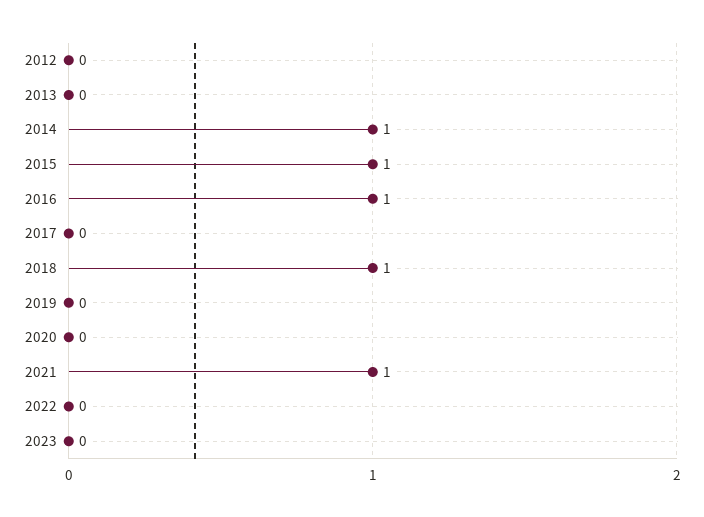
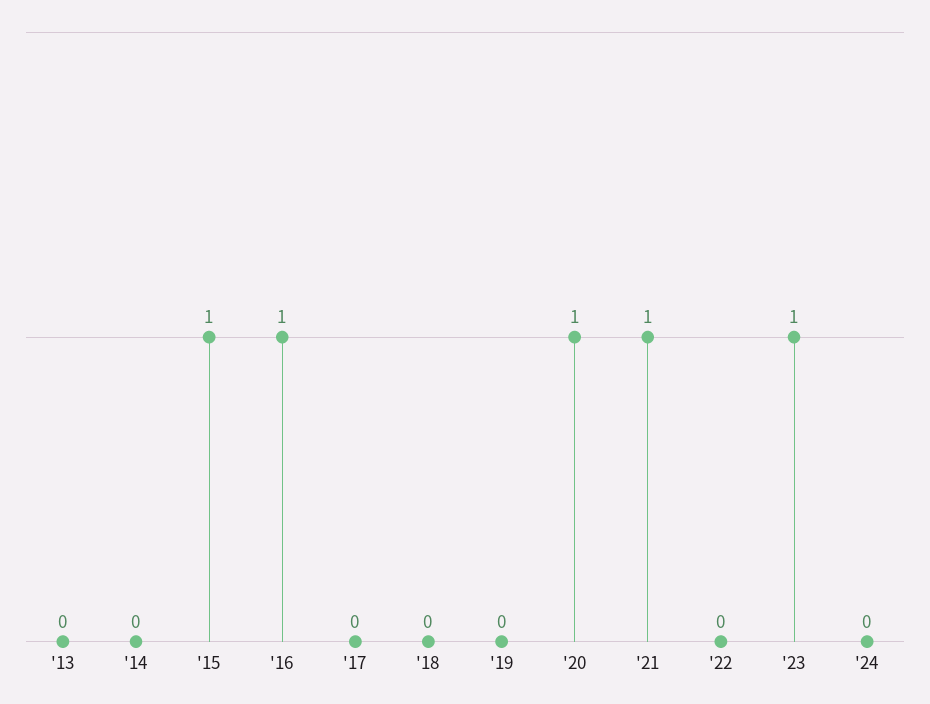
2012: 0 -> none
2014: 1 -> 0
2018: 1 -> 0
2020: 0 -> 1
2023: 0 -> 1
'24: none -> 0

